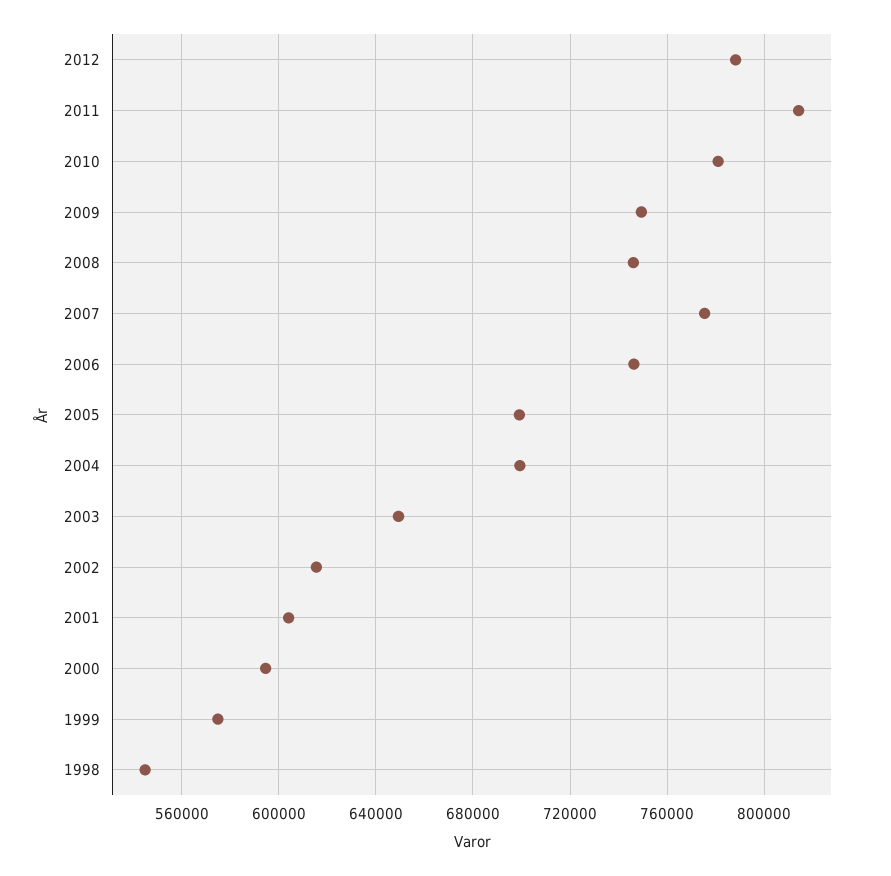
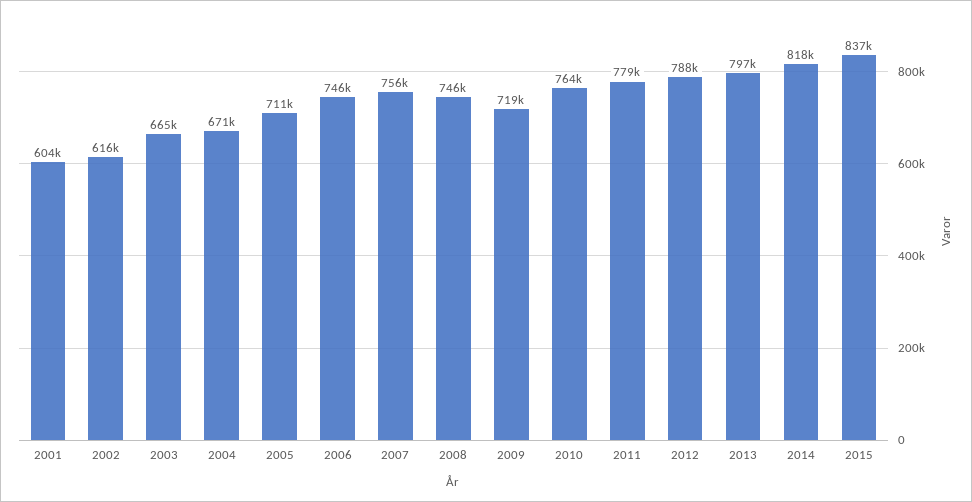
2011: 815000 -> 779000
2010: 780000 -> 764000
2009: 750000 -> 719000
2007: 775000 -> 756000
2005: 700000 -> 711000
2004: 700000 -> 671000
2003: 650000 -> 665000
2000: 595000 -> none
1999: 575000 -> none
1998: 545000 -> none
2013: none -> 797000
2014: none -> 818000
2015: none -> 837000

